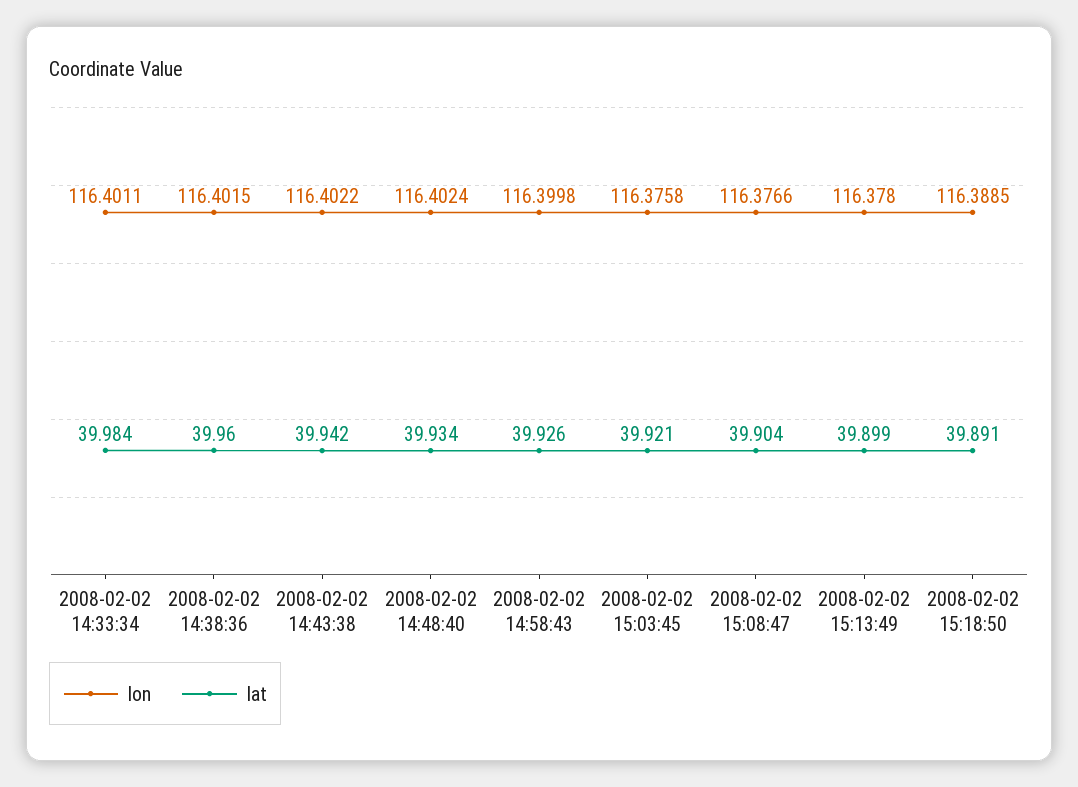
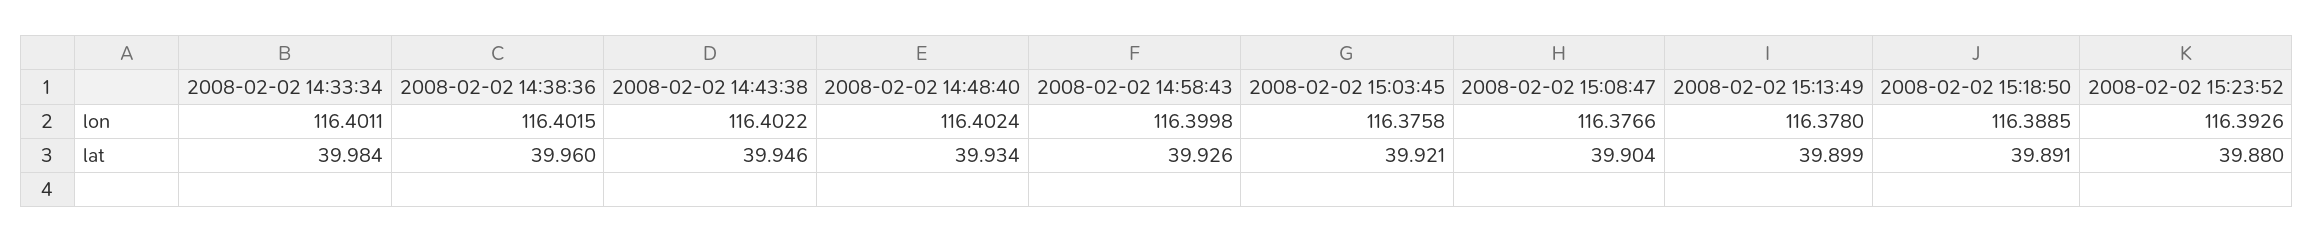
lat, 2008-02-02 14:43:38: 39.942 -> 39.946
lon, 2008-02-02 15:23:52: none -> 116.3926
lat, 2008-02-02 15:23:52: none -> 39.88

